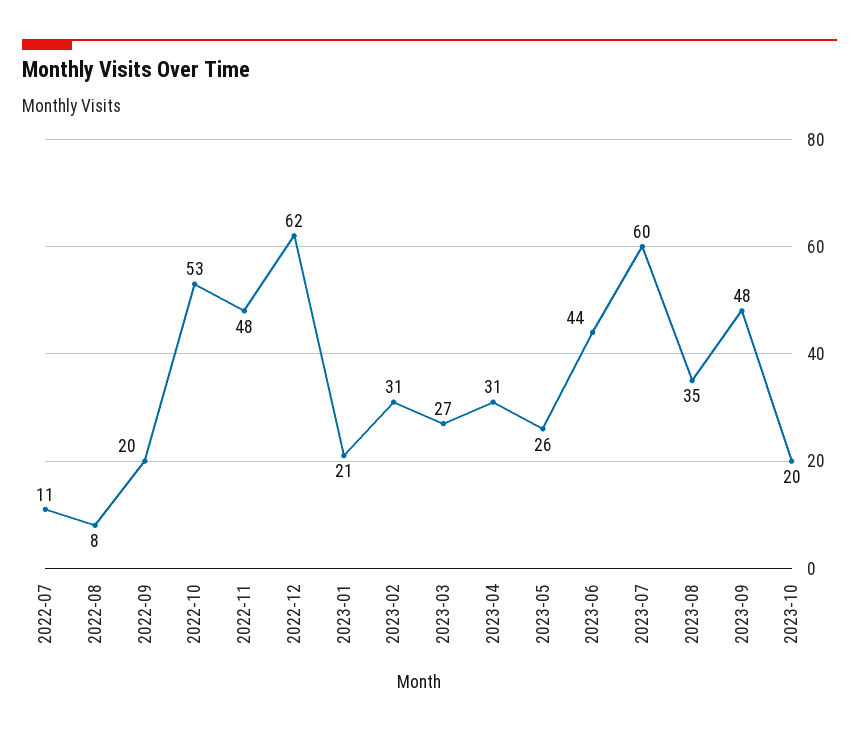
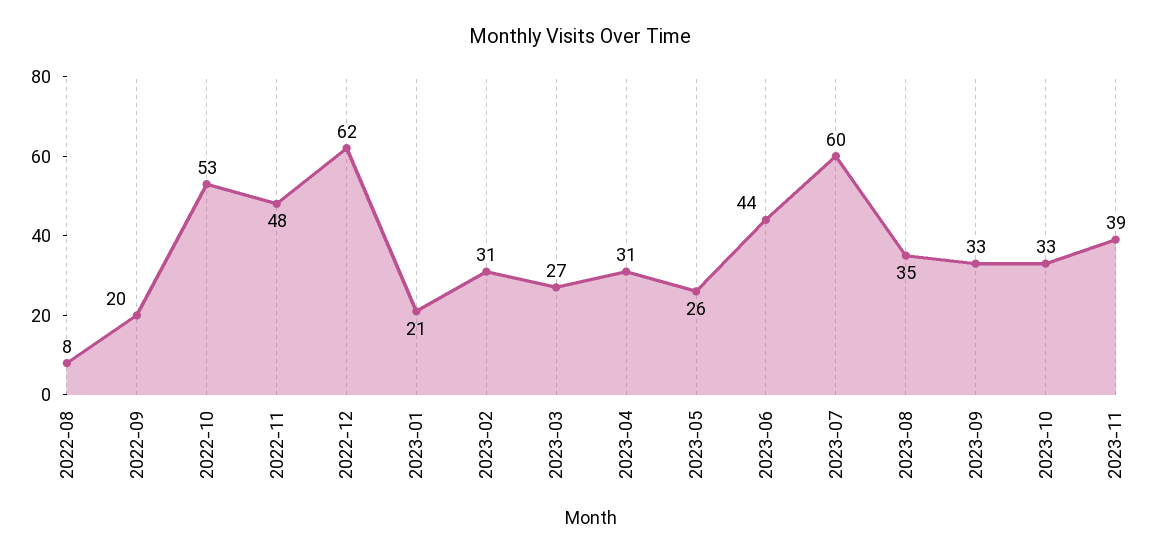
2022-07: 11 -> none
2023-09: 48 -> 33
2023-10: 20 -> 33
2023-11: none -> 39

